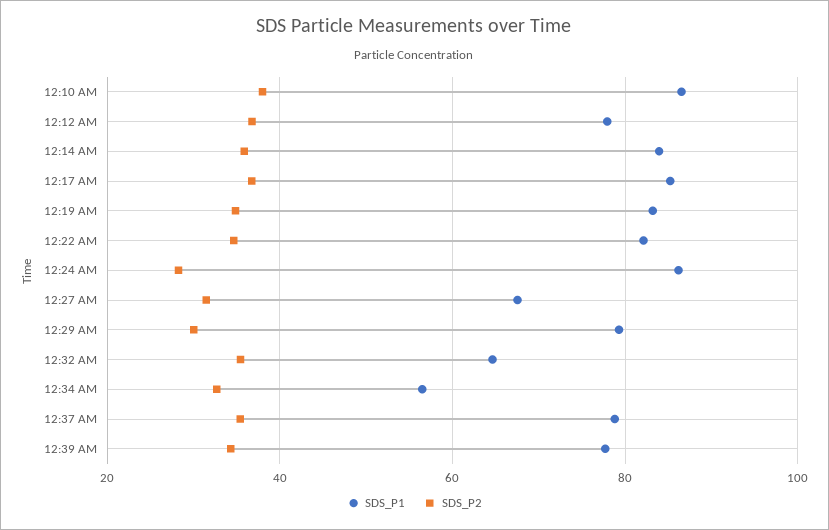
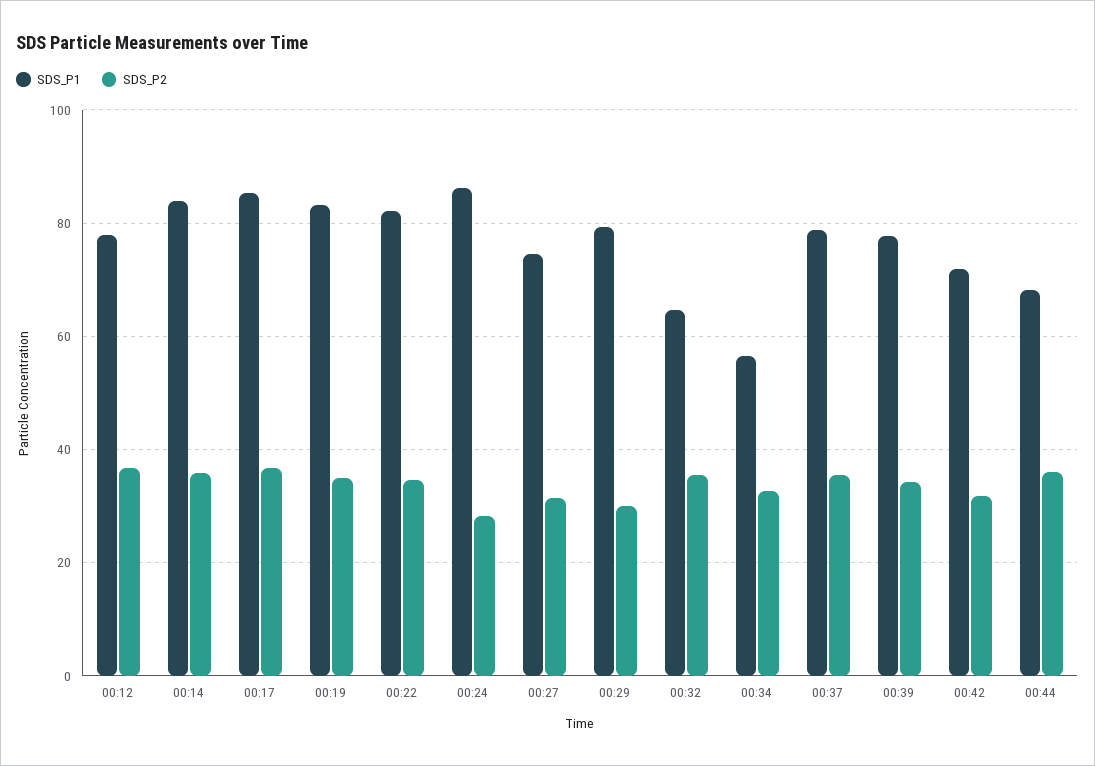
SDS_P1, 12:10 AM: 86 -> none
SDS_P2, 12:10 AM: 38 -> none
SDS_P1, 12:27 AM: 68 -> 74
SDS_P1, 00:42: none -> 72
SDS_P2, 00:42: none -> 32
SDS_P1, 00:44: none -> 68
SDS_P2, 00:44: none -> 36

